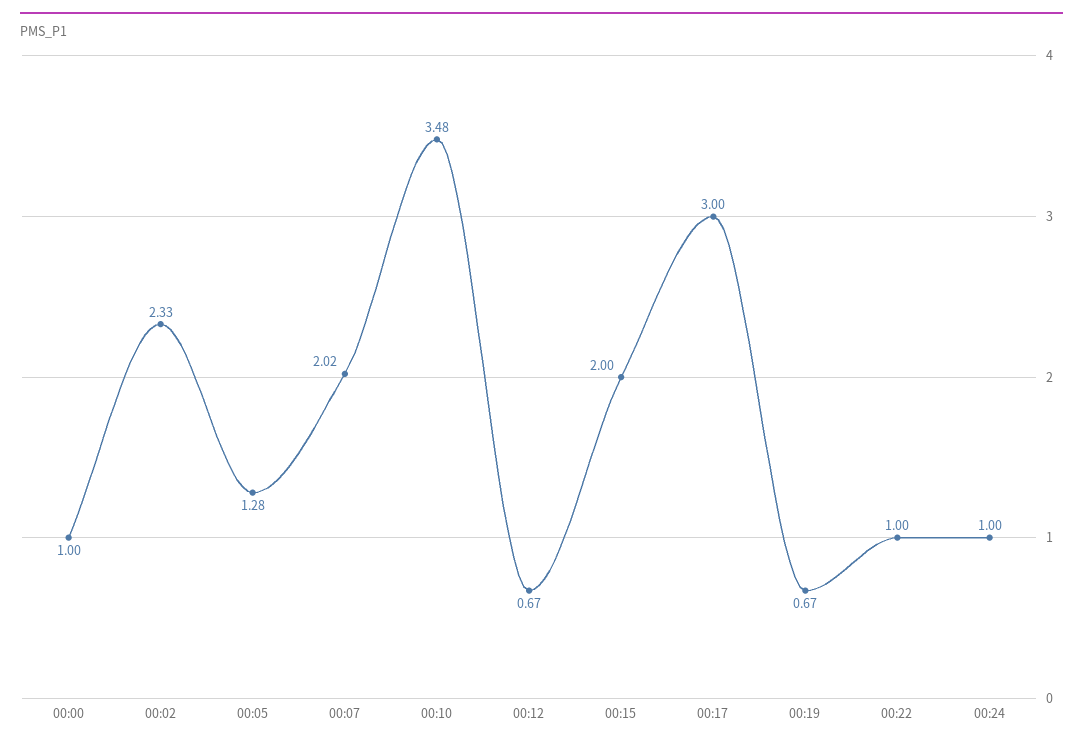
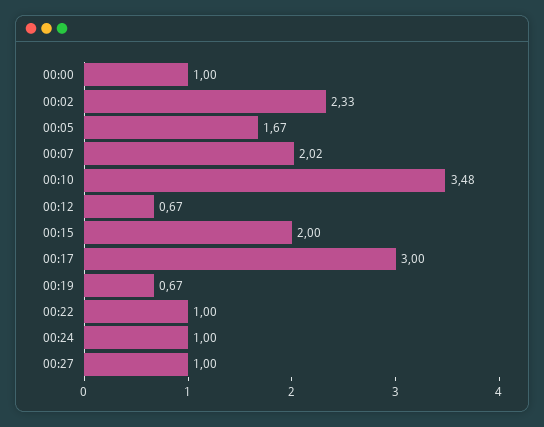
00:05: 1.28 -> 1.67
00:27: none -> 1

